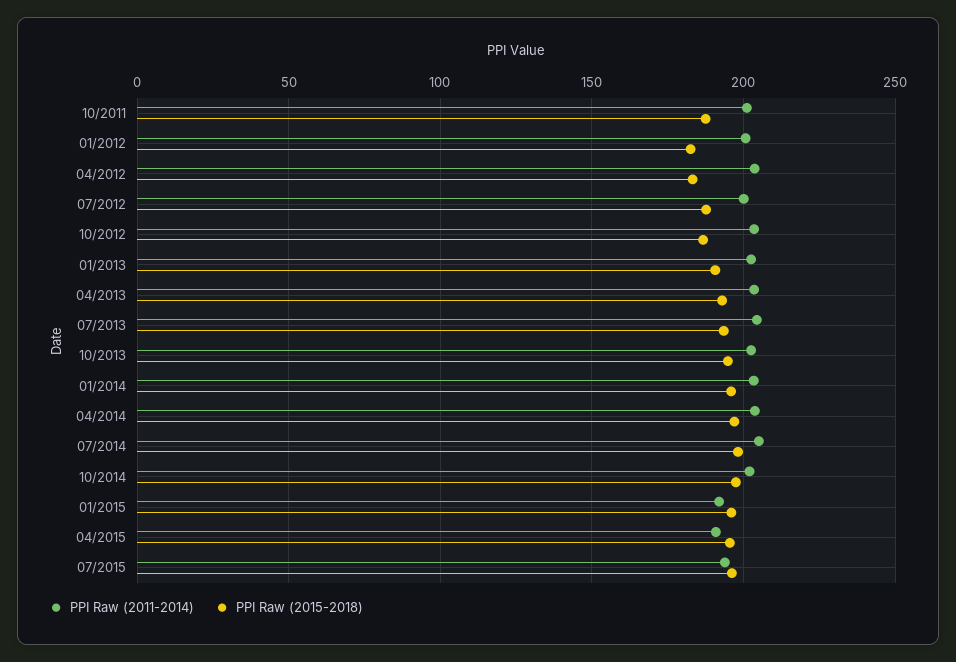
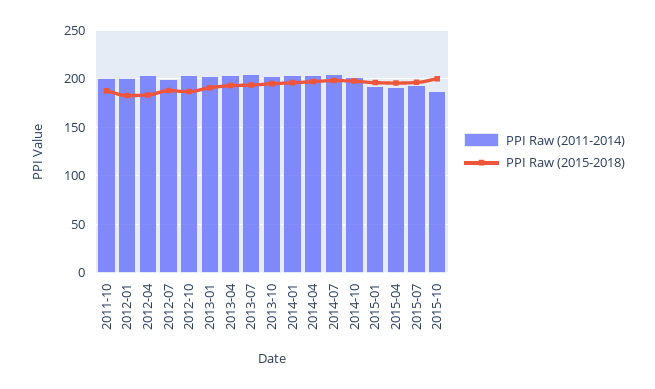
PPI Raw (2011-2014), 2015-10: none -> 190
PPI Raw (2015-2018), 2015-10: none -> 200

